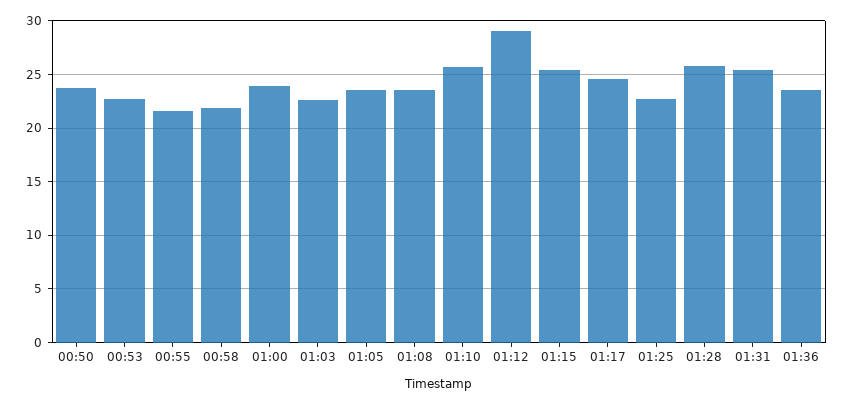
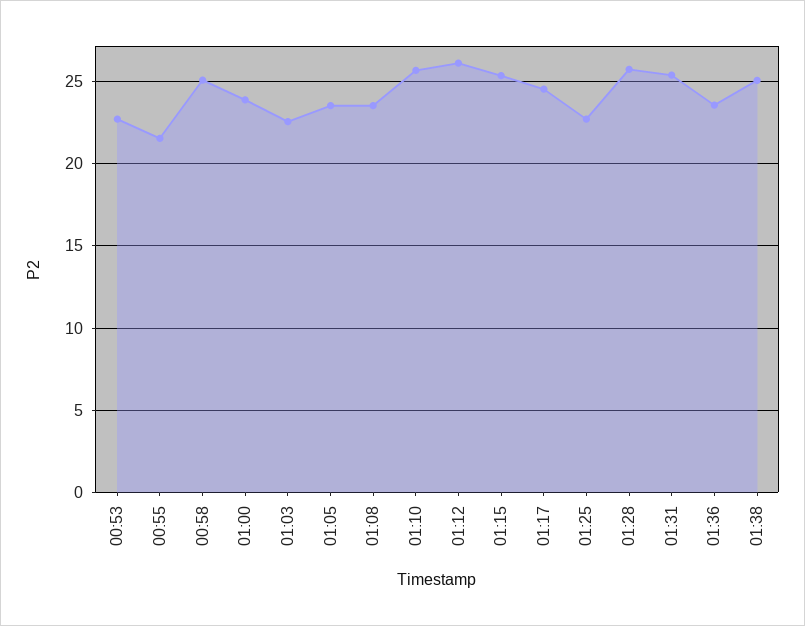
00:50: 24 -> none
00:58: 22 -> 25
01:12: 29 -> 26
01:38: none -> 25

